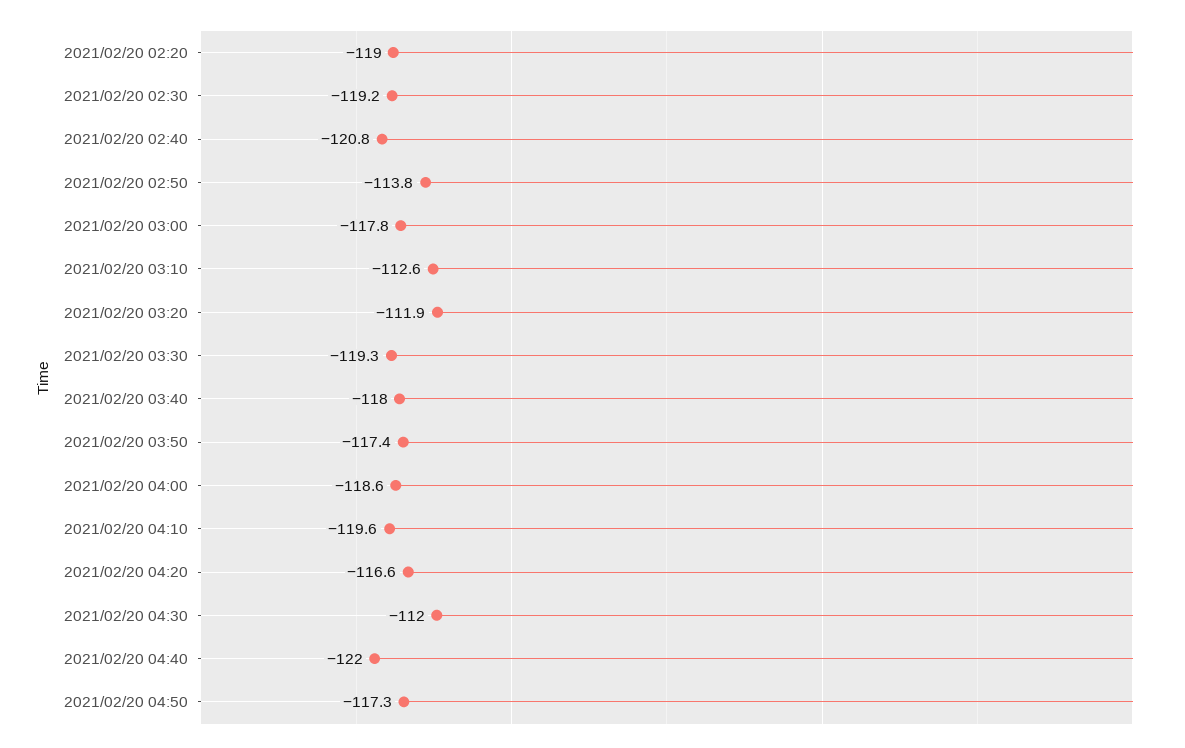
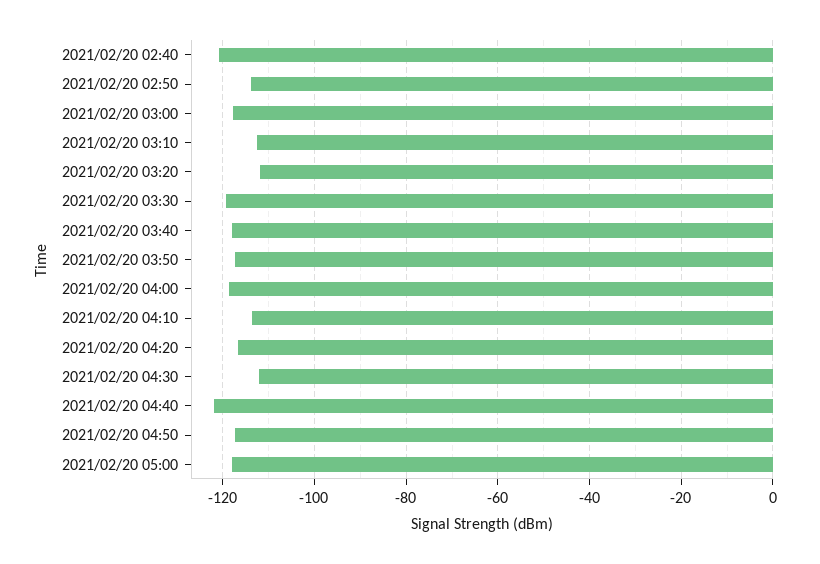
2021/02/20 02:20: -119 -> none
2021/02/20 02:30: -119.2 -> none
2021/02/20 04:10: -119.6 -> -114
2021/02/20 05:00: none -> -118

